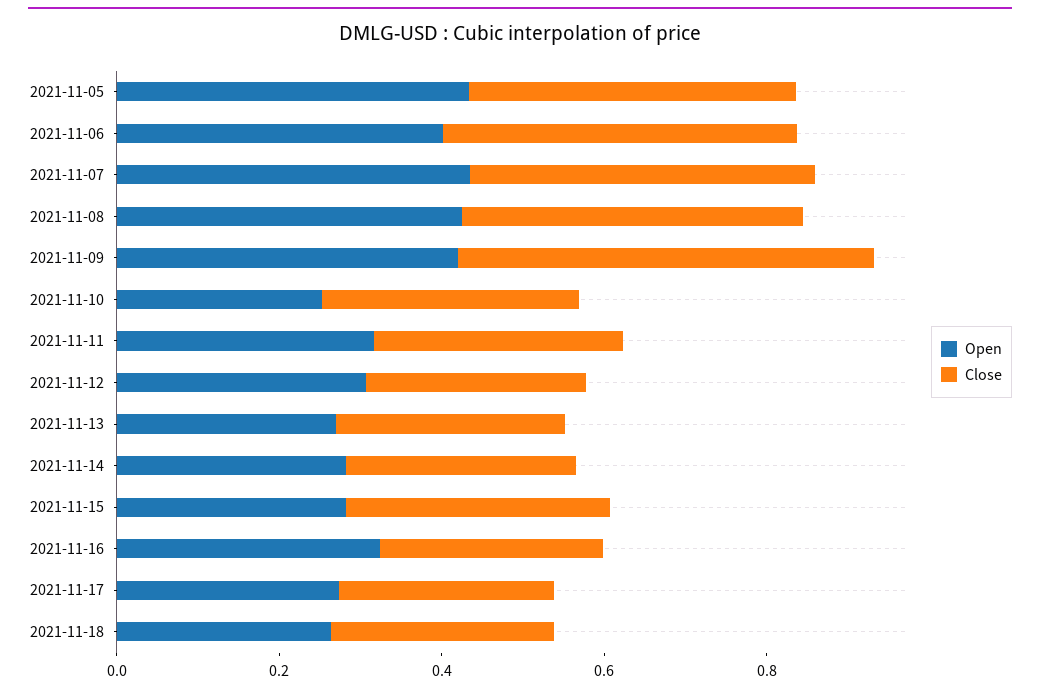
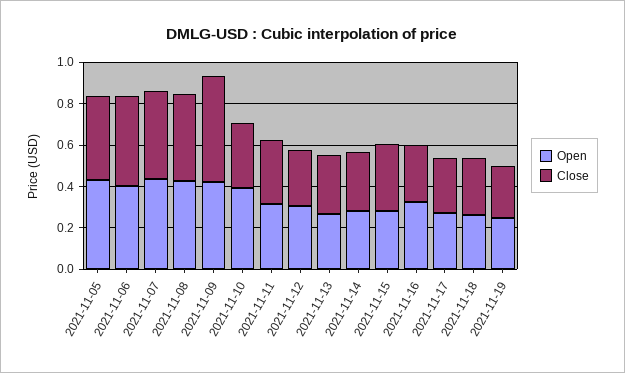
Open, 2021-11-10: 0.25 -> 0.4
Open, 2021-11-19: none -> 0.25
Close, 2021-11-19: none -> 0.25

